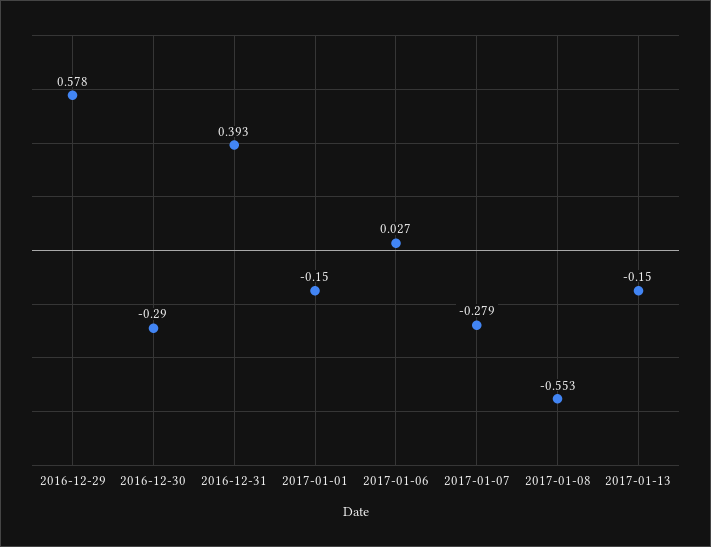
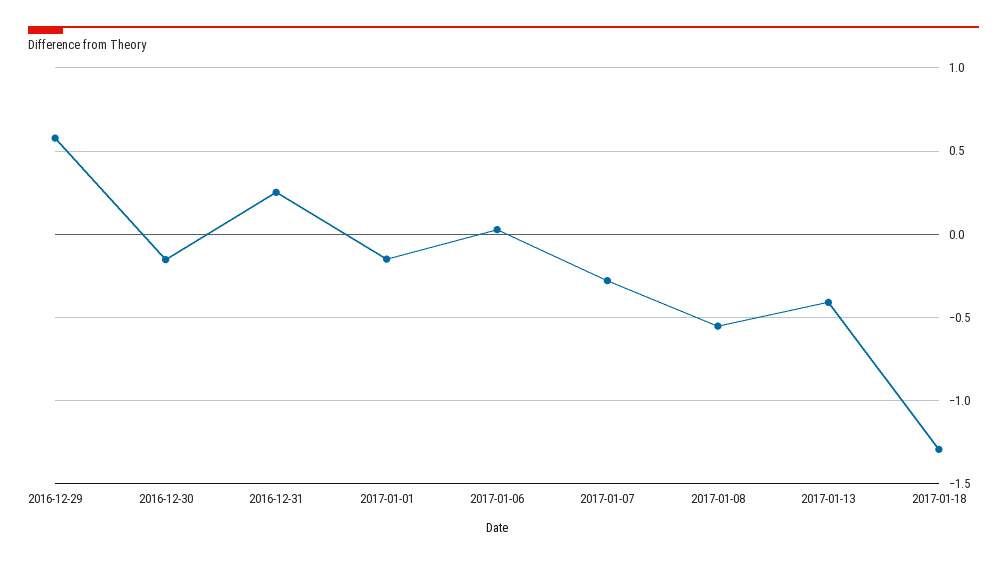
2016-12-30: -0.29 -> -0.15
2016-12-31: 0.393 -> 0.25
2017-01-13: -0.15 -> -0.4
2017-01-18: none -> -1.3

